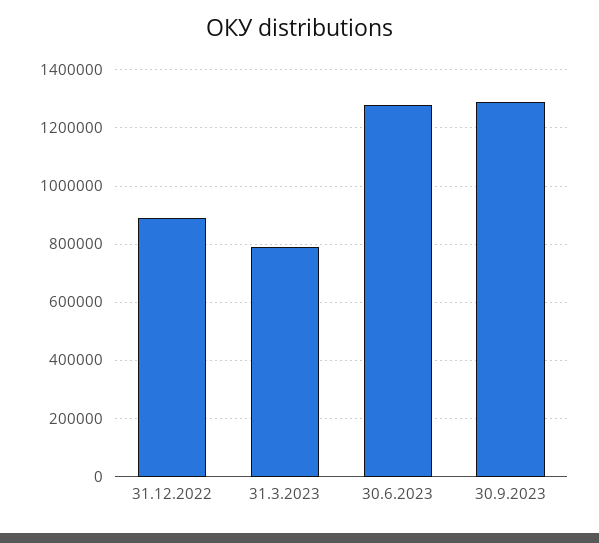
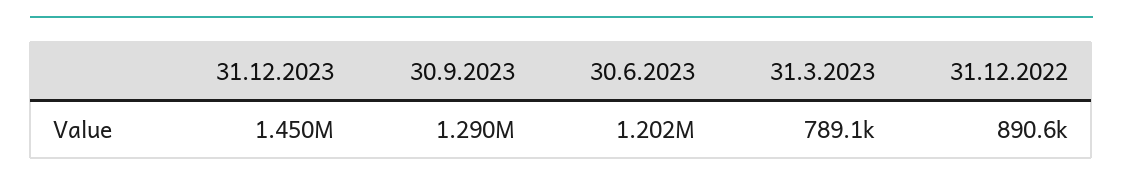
30.6.2023: 1275000 -> 1202000
31.12.2023: none -> 1450000

